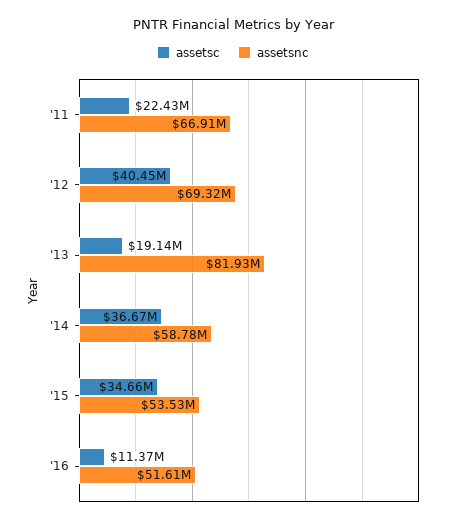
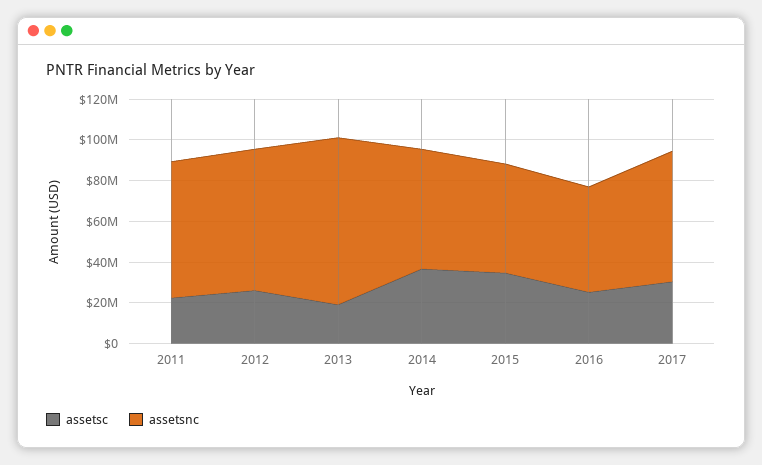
assetsc, '12: 40450000 -> 25000000
assetsc, '16: 11370000 -> 25000000
assetsc, 2017: none -> 30000000
assetsnc, 2017: none -> 65000000

